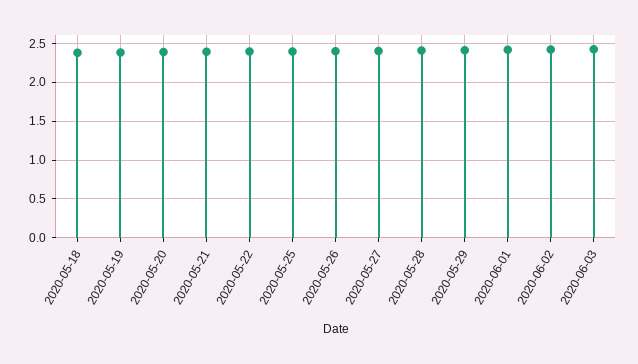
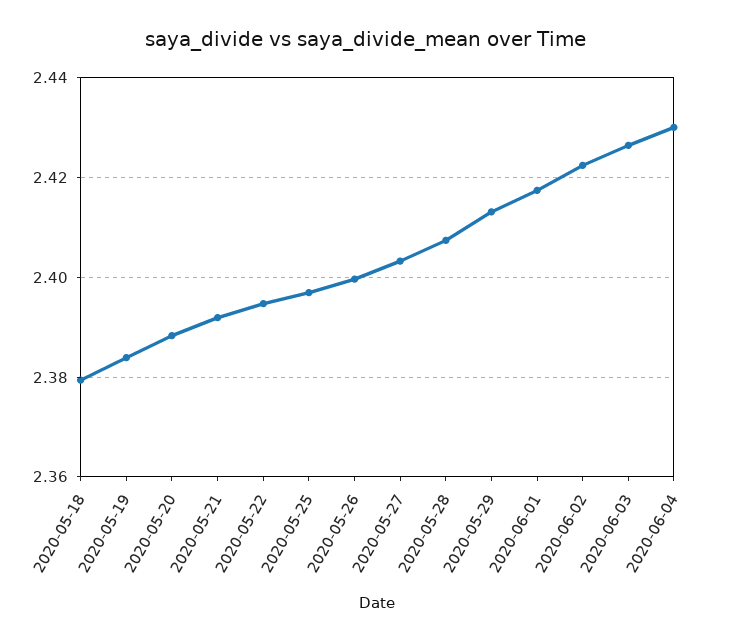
2020-06-04: none -> 2.43

